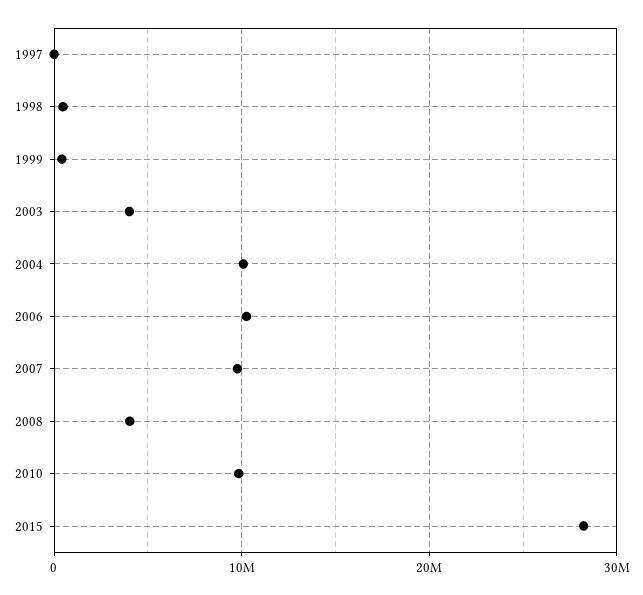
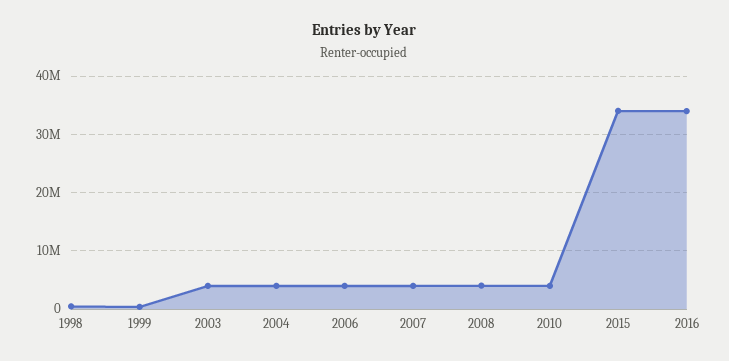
1997: 0 -> none
2004: 10000000 -> 4000000
2006: 10000000 -> 4000000
2007: 10000000 -> 4000000
2010: 10000000 -> 4000000
2015: 28000000 -> 34000000
2016: none -> 34000000

